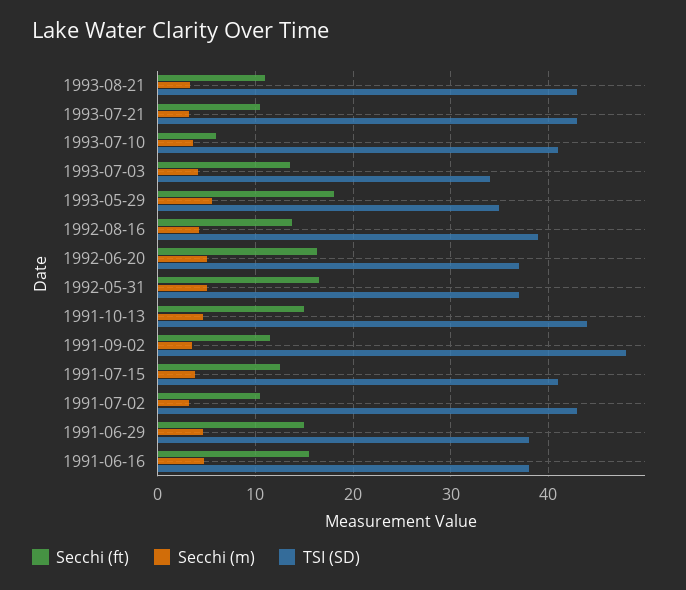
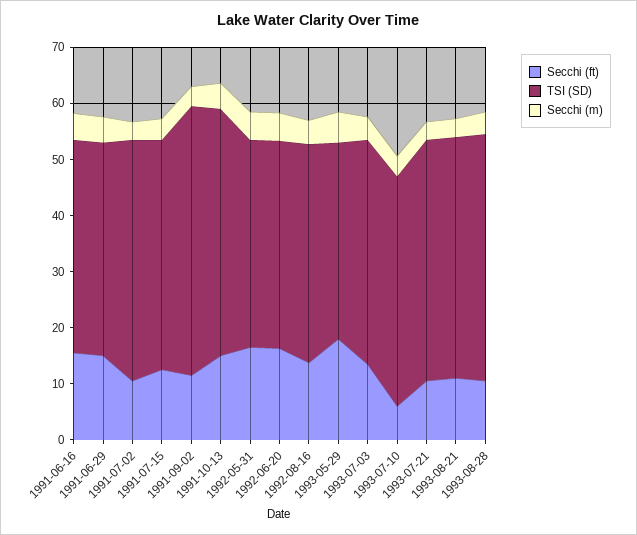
TSI (SD), 1993-07-03: 34 -> 40
Secchi (ft), 1993-08-28: none -> 10
TSI (SD), 1993-08-28: none -> 44
Secchi (m), 1993-08-28: none -> 4

